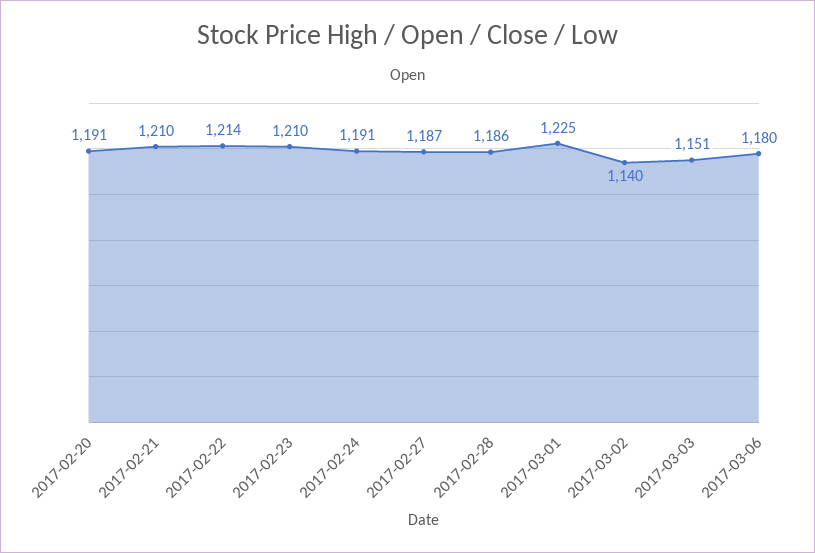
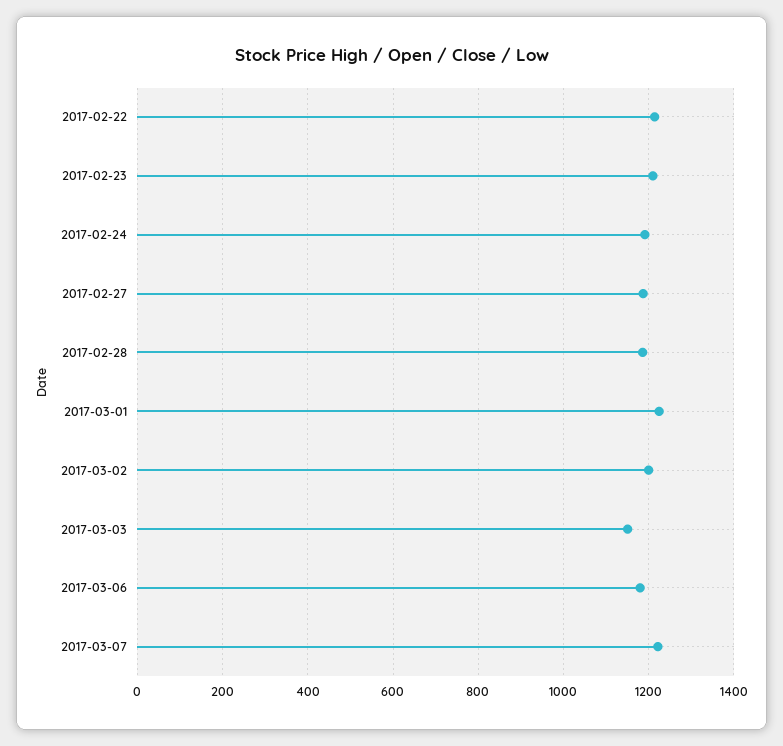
2017-02-20: 1191 -> none
2017-02-21: 1210 -> none
2017-03-02: 1140 -> 1200
2017-03-07: none -> 1220

